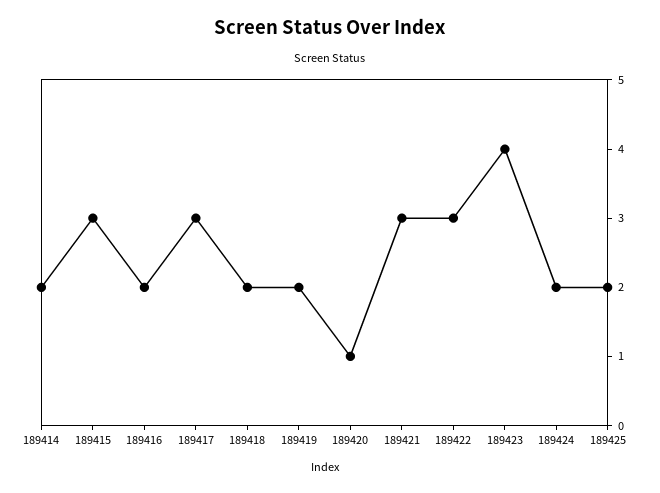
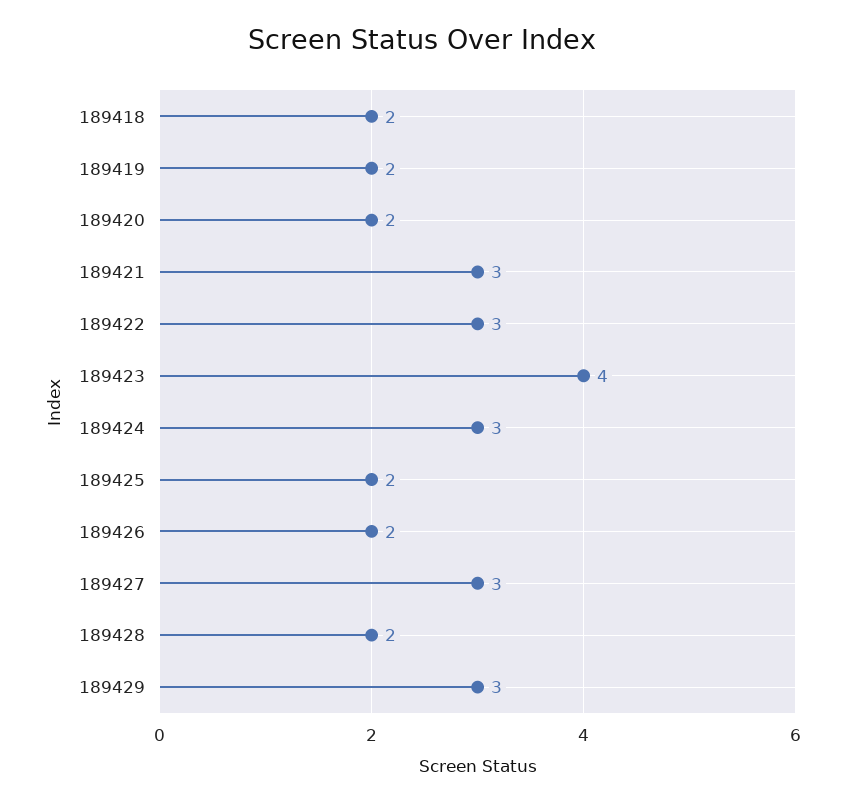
189414: 2 -> none
189415: 3 -> none
189416: 2 -> none
189417: 3 -> none
189420: 1 -> 2
189424: 2 -> 3
189426: none -> 2
189427: none -> 3
189428: none -> 2
189429: none -> 3

